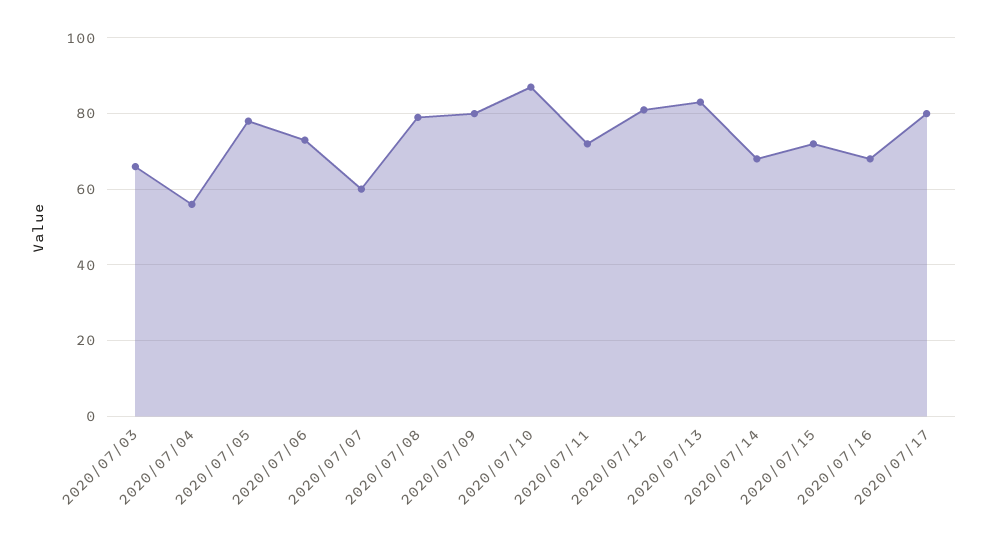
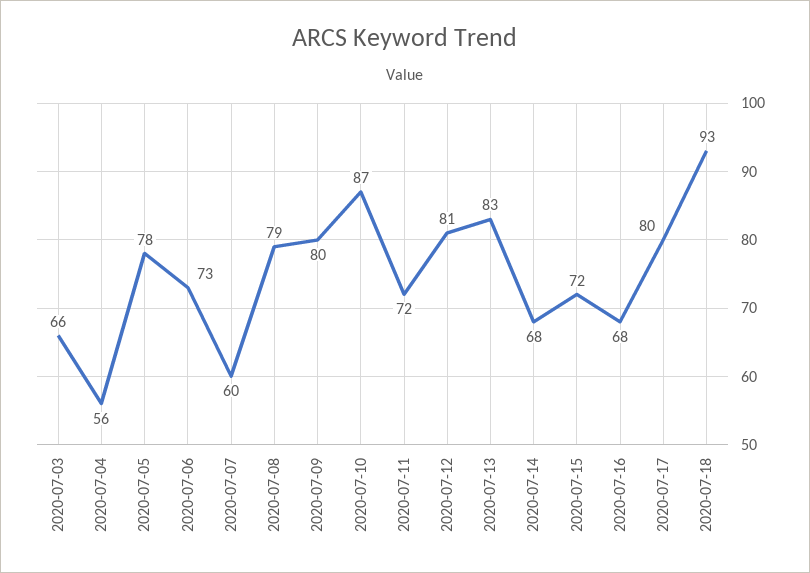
2020-07-18: none -> 93

